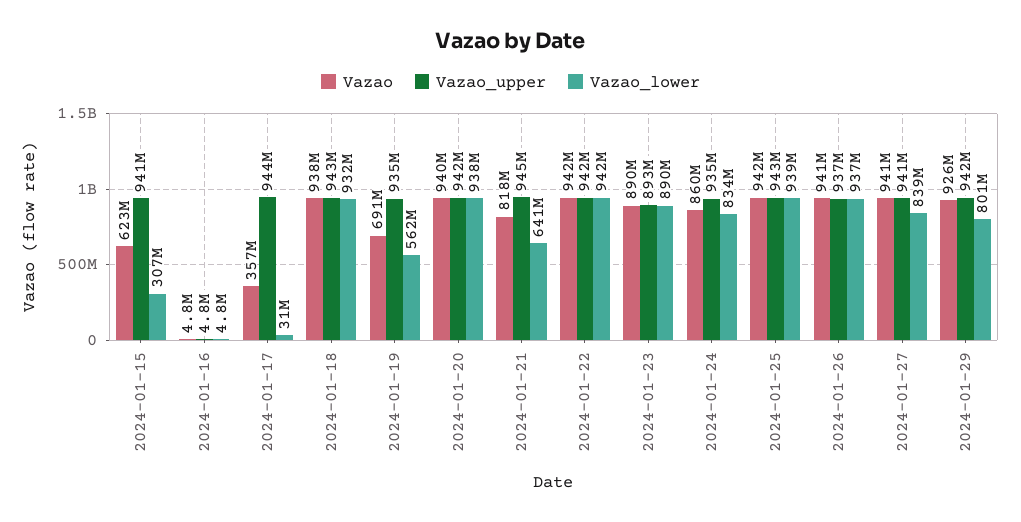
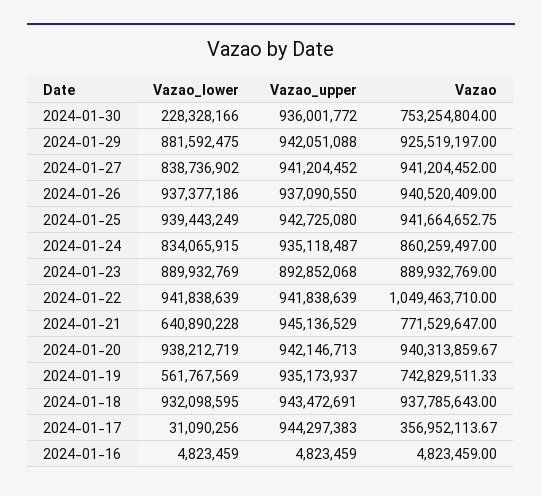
Vazao, 2024-01-15: 623000000 -> none
Vazao_upper, 2024-01-15: 941000000 -> none
Vazao_lower, 2024-01-15: 307000000 -> none
Vazao, 2024-01-19: 691000000 -> 742829511.33
Vazao, 2024-01-21: 818000000 -> 771529647
Vazao, 2024-01-22: 942000000 -> 1049463710
Vazao_lower, 2024-01-29: 801000000 -> 881592475
Vazao_lower, 2024-01-30: none -> 228328166
Vazao_upper, 2024-01-30: none -> 936001772
Vazao, 2024-01-30: none -> 753254804

